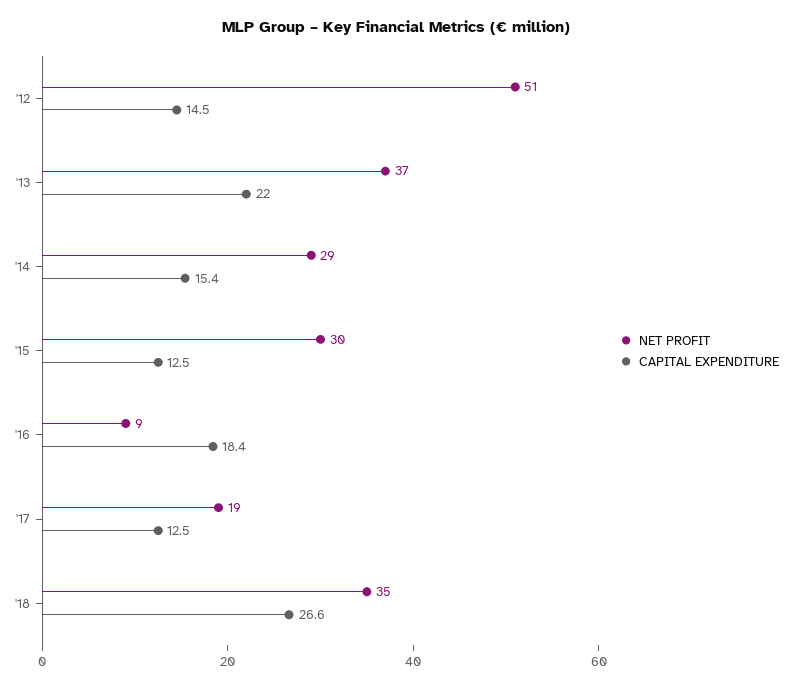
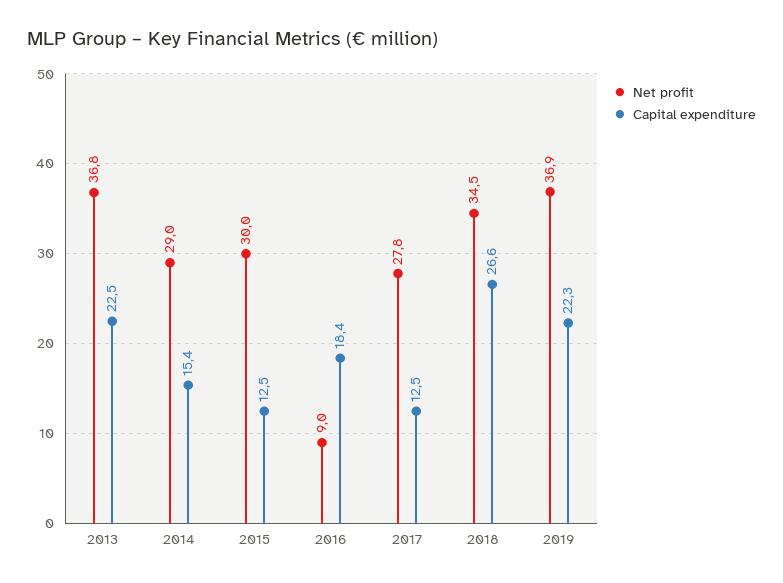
NET PROFIT, '12: 51 -> none
CAPITAL EXPENDITURE, '12: 14.5 -> none
CAPITAL EXPENDITURE, '13: 22 -> 22.5
NET PROFIT, '17: 19 -> 27.8
NET PROFIT, 2019: none -> 36.9
CAPITAL EXPENDITURE, 2019: none -> 22.3

